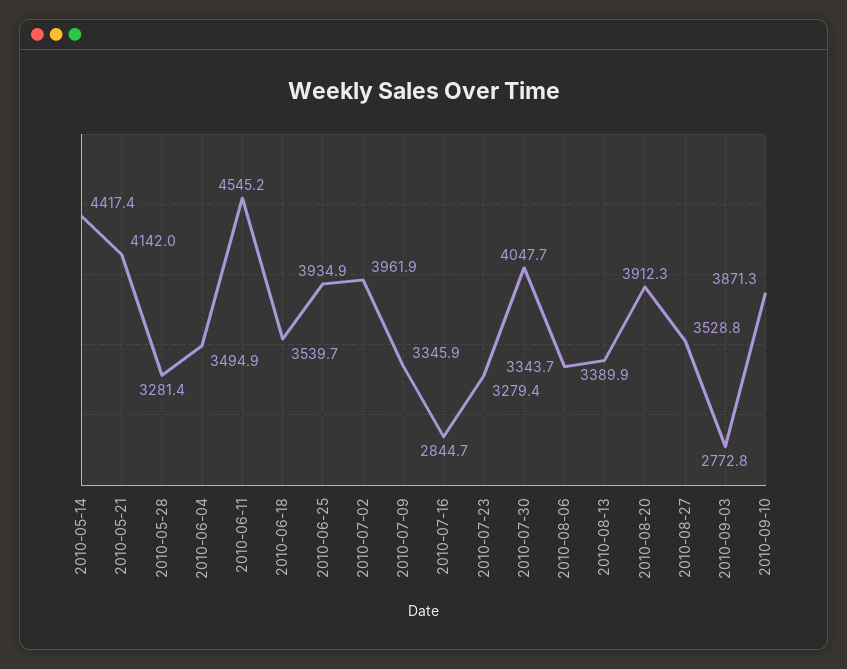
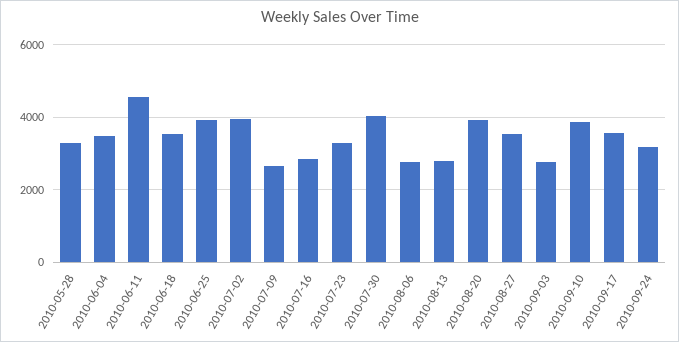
2010-05-14: 4417.4 -> none
2010-05-21: 4142 -> none
2010-07-09: 3345.9 -> 2600
2010-08-06: 3343.7 -> 2800
2010-08-13: 3389.9 -> 2800
2010-09-17: none -> 3600
2010-09-24: none -> 3200

